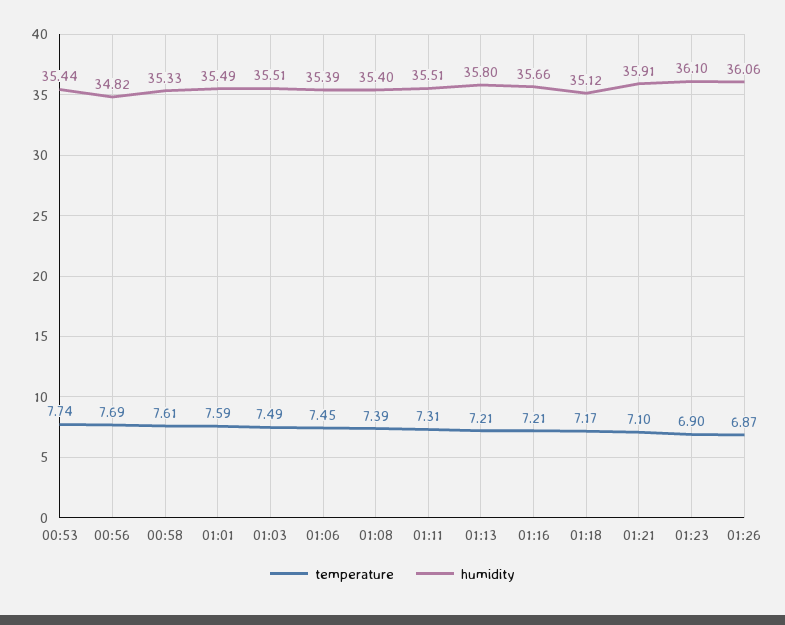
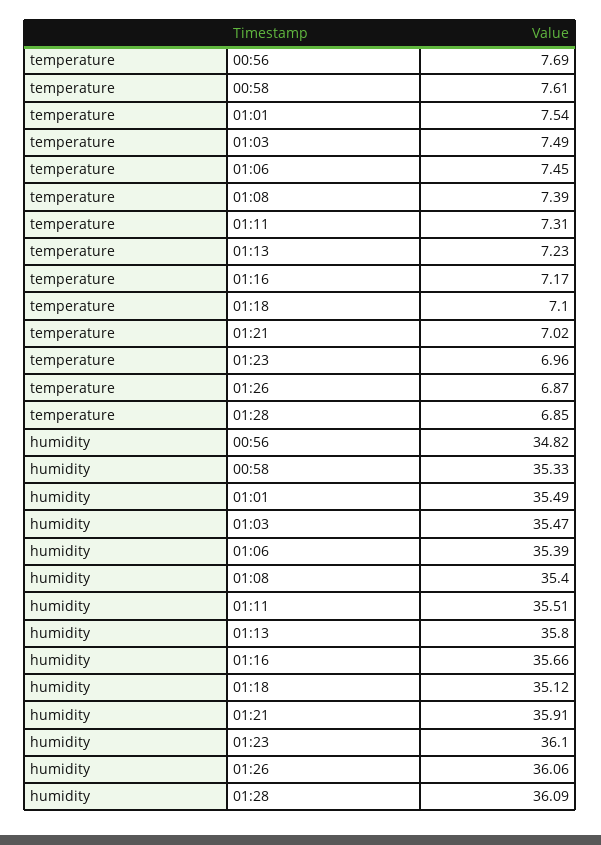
temperature, 00:53: 7.74 -> none
humidity, 00:53: 35.44 -> none
temperature, 01:01: 7.59 -> 7.54
humidity, 01:03: 35.51 -> 35.47
temperature, 01:13: 7.21 -> 7.23
temperature, 01:16: 7.21 -> 7.17
temperature, 01:18: 7.17 -> 7.1
temperature, 01:21: 7.1 -> 7.02
temperature, 01:23: 6.9 -> 6.96
temperature, 01:28: none -> 6.85
humidity, 01:28: none -> 36.09

